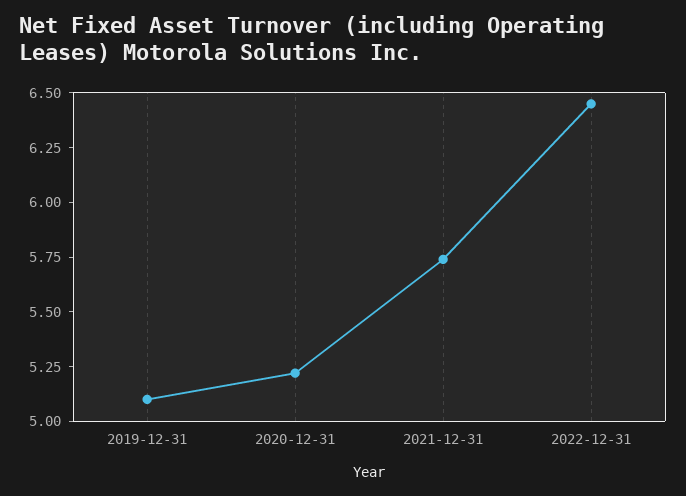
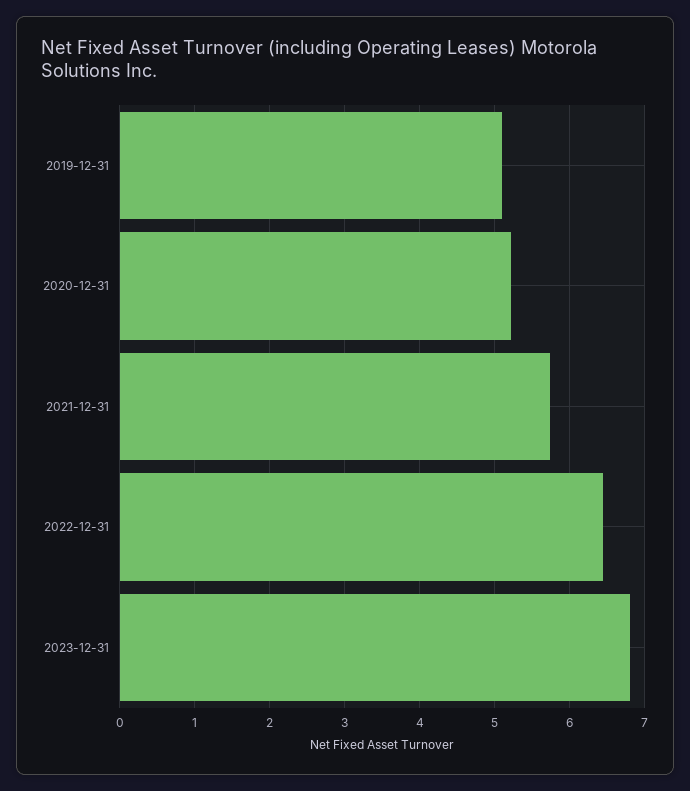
2023-12-31: none -> 6.8

